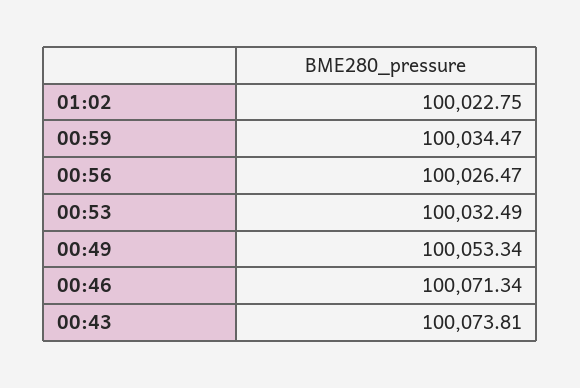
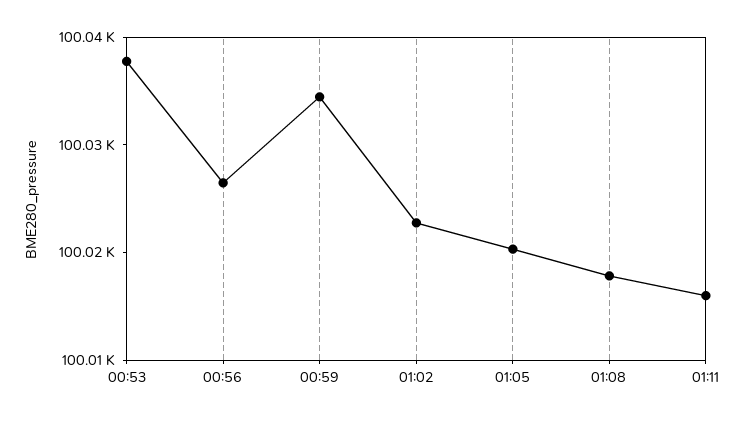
00:53: 100032.49 -> 100038
00:49: 100053.34 -> none
00:46: 100071.34 -> none
00:43: 100073.81 -> none
01:05: none -> 100020
01:08: none -> 100018
01:11: none -> 100016

